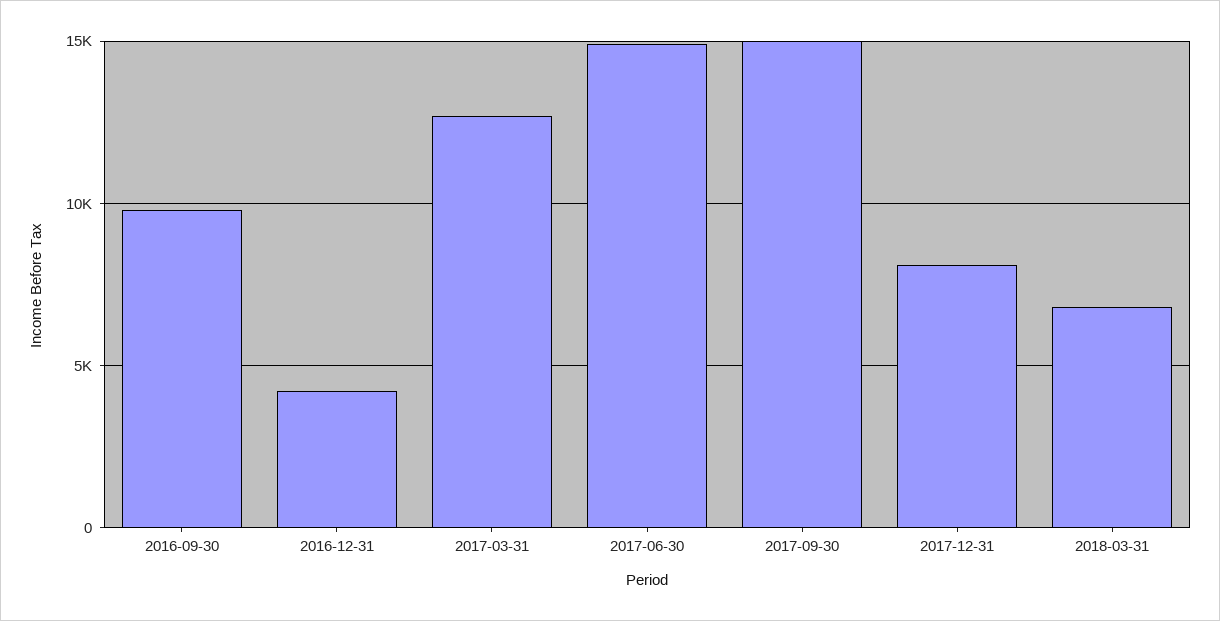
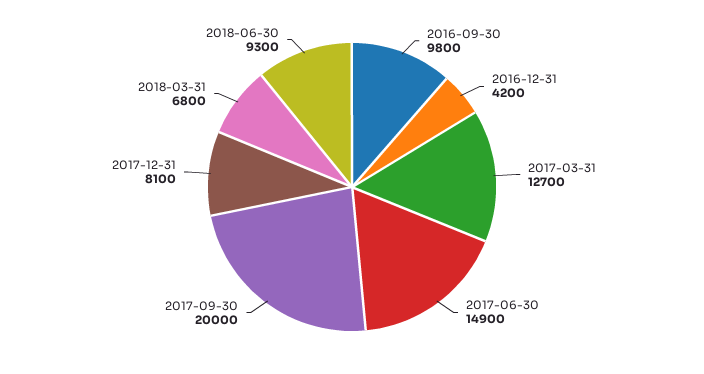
2017-09-30: 15000 -> 20000
2018-06-30: none -> 9300

